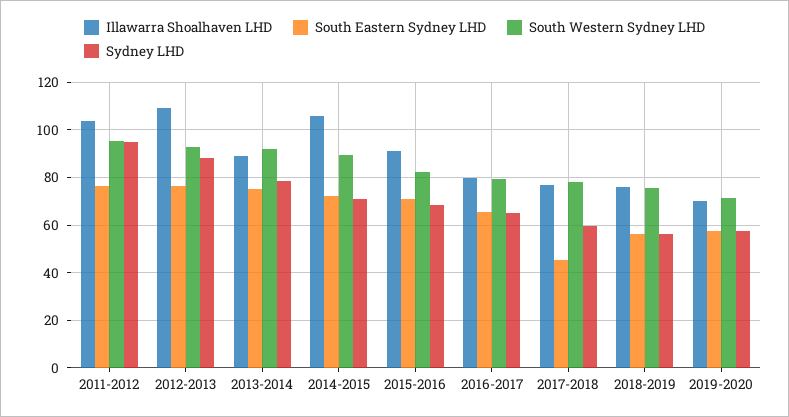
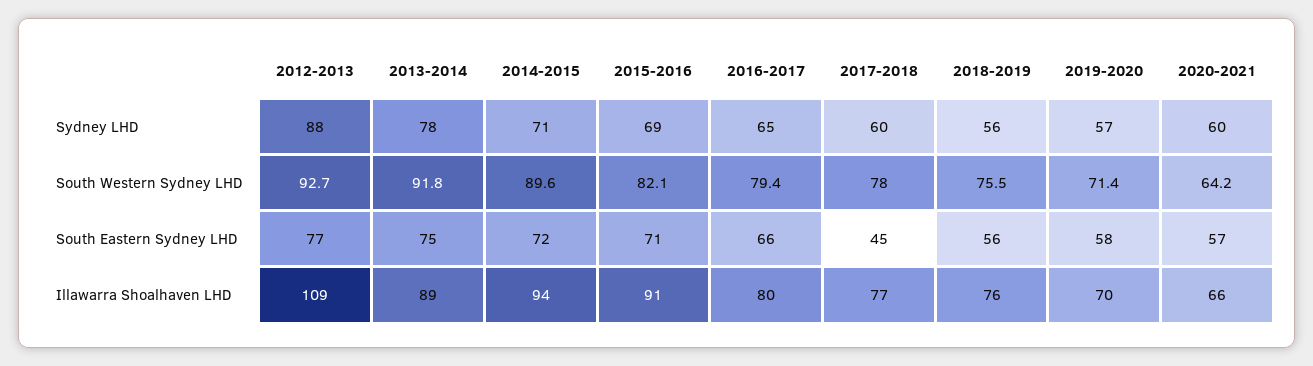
Illawarra Shoalhaven LHD, 2011-2012: 105 -> none
South Eastern Sydney LHD, 2011-2012: 75 -> none
South Western Sydney LHD, 2011-2012: 95 -> none
Sydney LHD, 2011-2012: 95 -> none
Illawarra Shoalhaven LHD, 2014-2015: 105 -> 94
Sydney LHD, 2020-2021: none -> 60
South Western Sydney LHD, 2020-2021: none -> 64.2
South Eastern Sydney LHD, 2020-2021: none -> 57
Illawarra Shoalhaven LHD, 2020-2021: none -> 66

